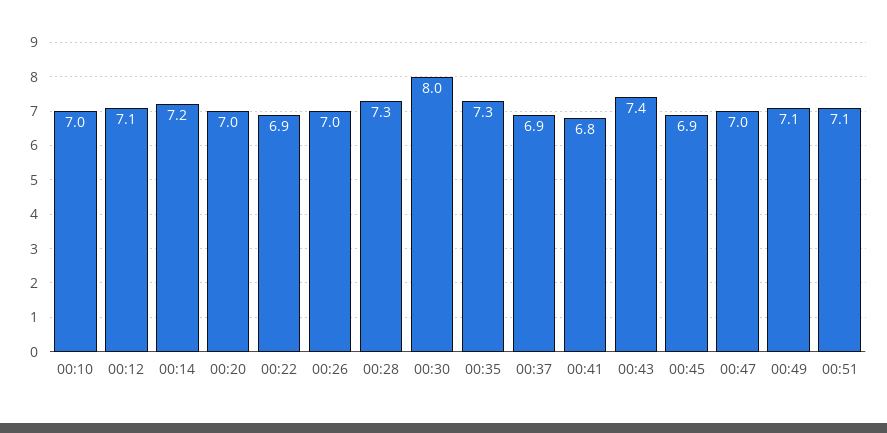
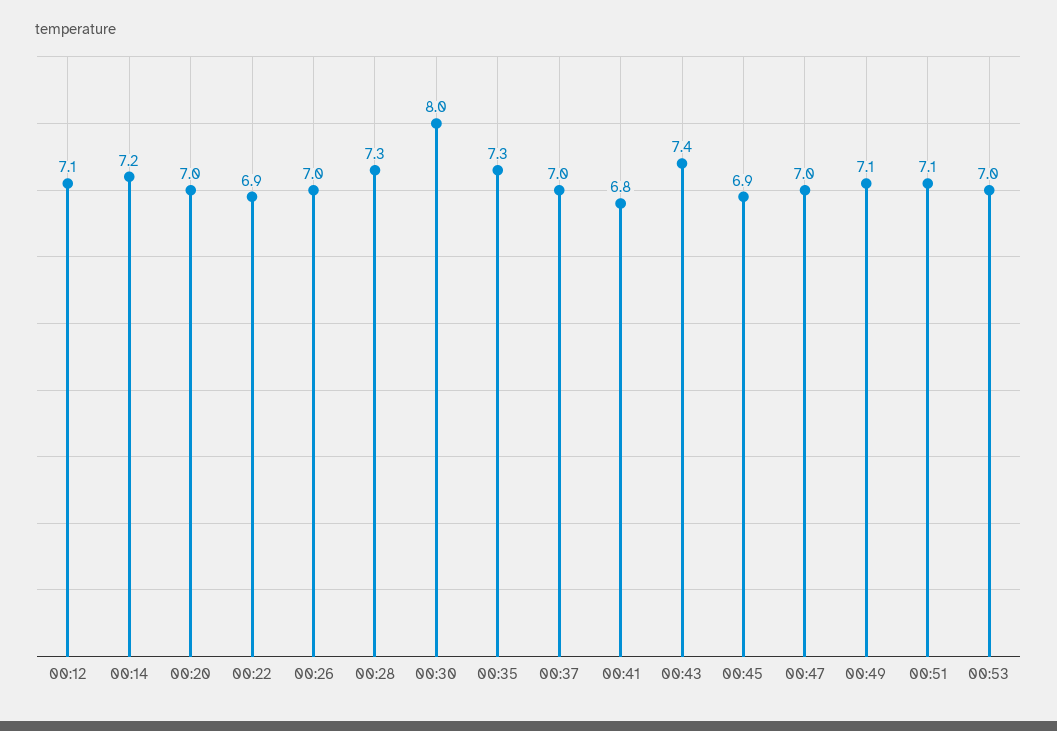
00:10: 7 -> none
00:37: 6.9 -> 7
00:53: none -> 7

